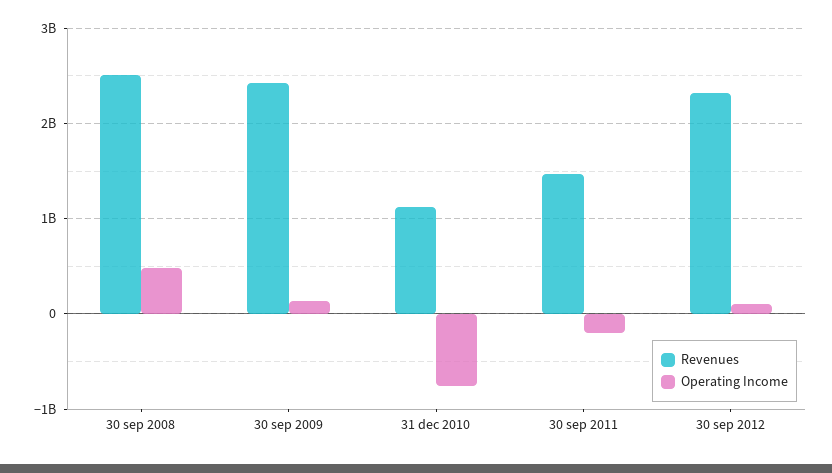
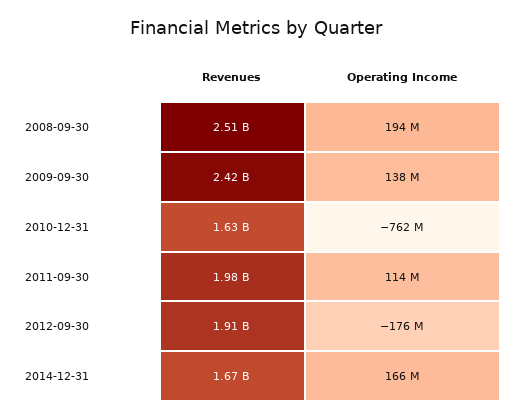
Operating Income, 30 sep 2008: 500000000 -> 194000000
Revenues, 31 dec 2010: 1100000000 -> 1630000000
Revenues, 30 sep 2011: 1500000000 -> 1980000000
Operating Income, 30 sep 2011: -200000000 -> 114000000
Revenues, 30 sep 2012: 2300000000 -> 1910000000
Operating Income, 30 sep 2012: 100000000 -> -176000000
Revenues, 2014-12-31: none -> 1670000000
Operating Income, 2014-12-31: none -> 166000000

